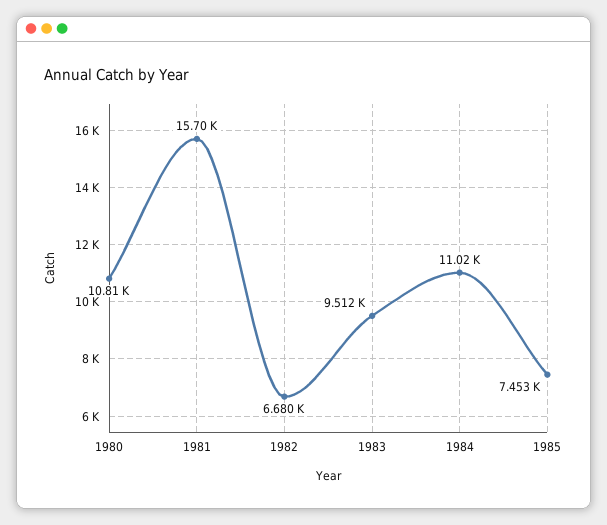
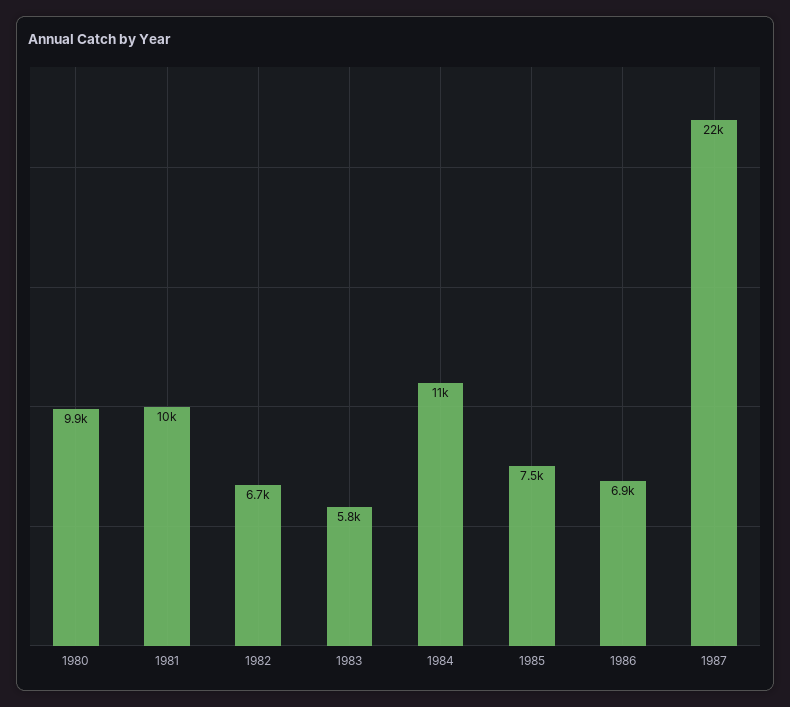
1980: 10810 -> 9900
1981: 15700 -> 10000
1983: 9512 -> 5800
1986: none -> 6900
1987: none -> 22000

